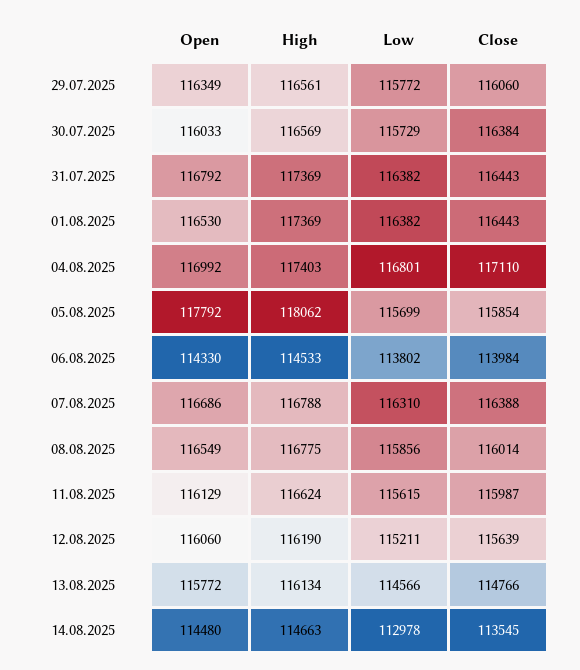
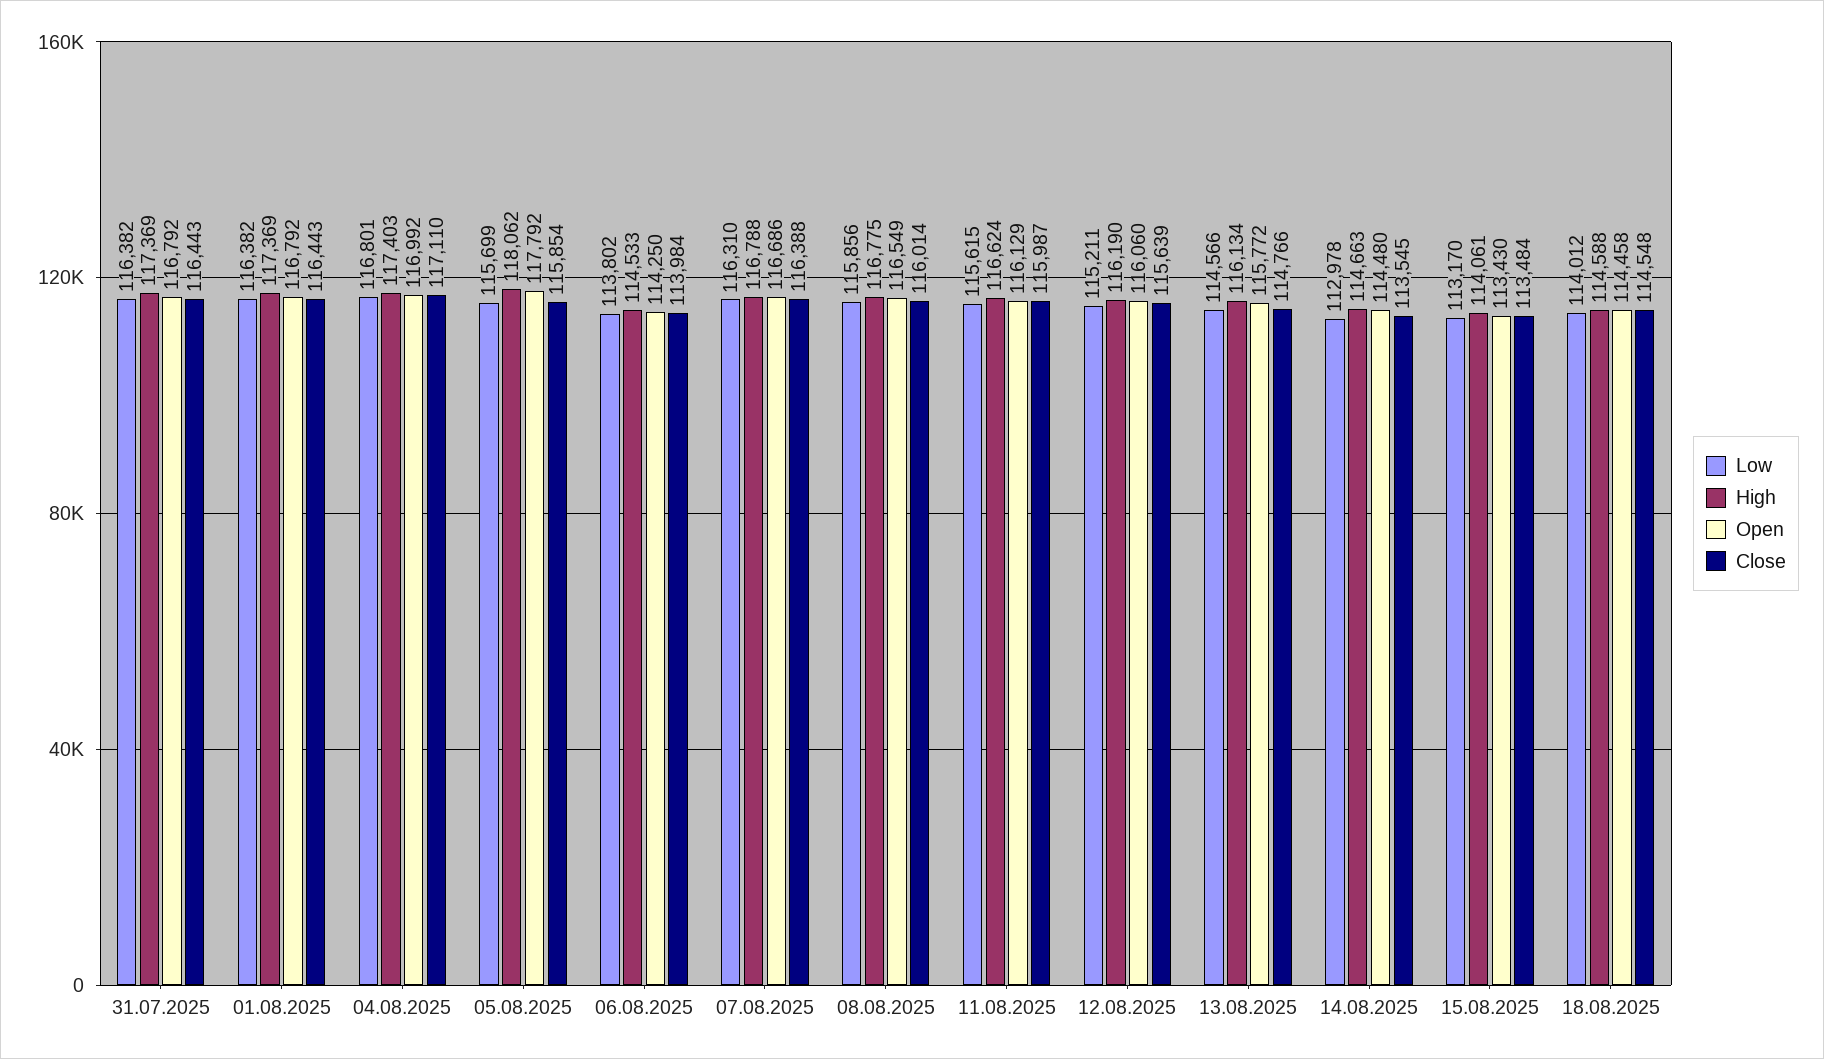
Open, 29.07.2025: 116349 -> none
High, 29.07.2025: 116561 -> none
Low, 29.07.2025: 115772 -> none
Close, 29.07.2025: 116060 -> none
Open, 30.07.2025: 116033 -> none
High, 30.07.2025: 116569 -> none
Low, 30.07.2025: 115729 -> none
Close, 30.07.2025: 116384 -> none
Open, 01.08.2025: 116530 -> 116792
Open, 06.08.2025: 114330 -> 114250
Low, 15.08.2025: none -> 113170
High, 15.08.2025: none -> 114061
Open, 15.08.2025: none -> 113430
Close, 15.08.2025: none -> 113484
Low, 18.08.2025: none -> 114012
High, 18.08.2025: none -> 114588
Open, 18.08.2025: none -> 114458
Close, 18.08.2025: none -> 114548

